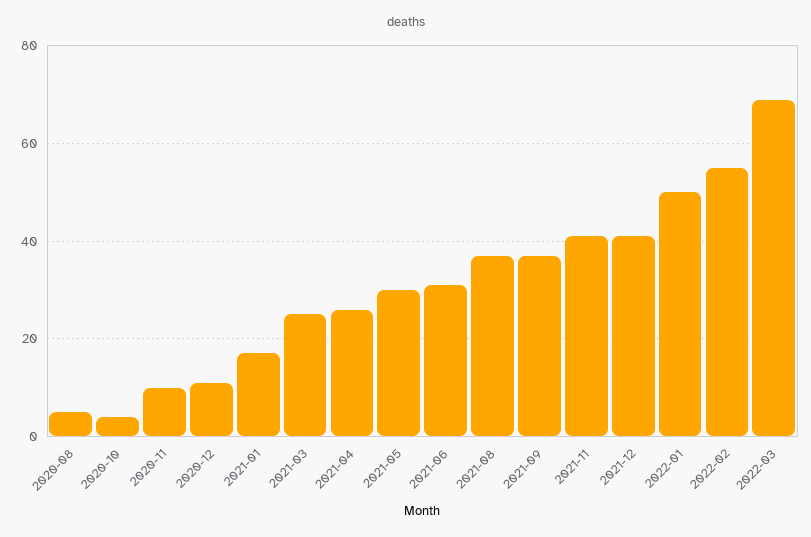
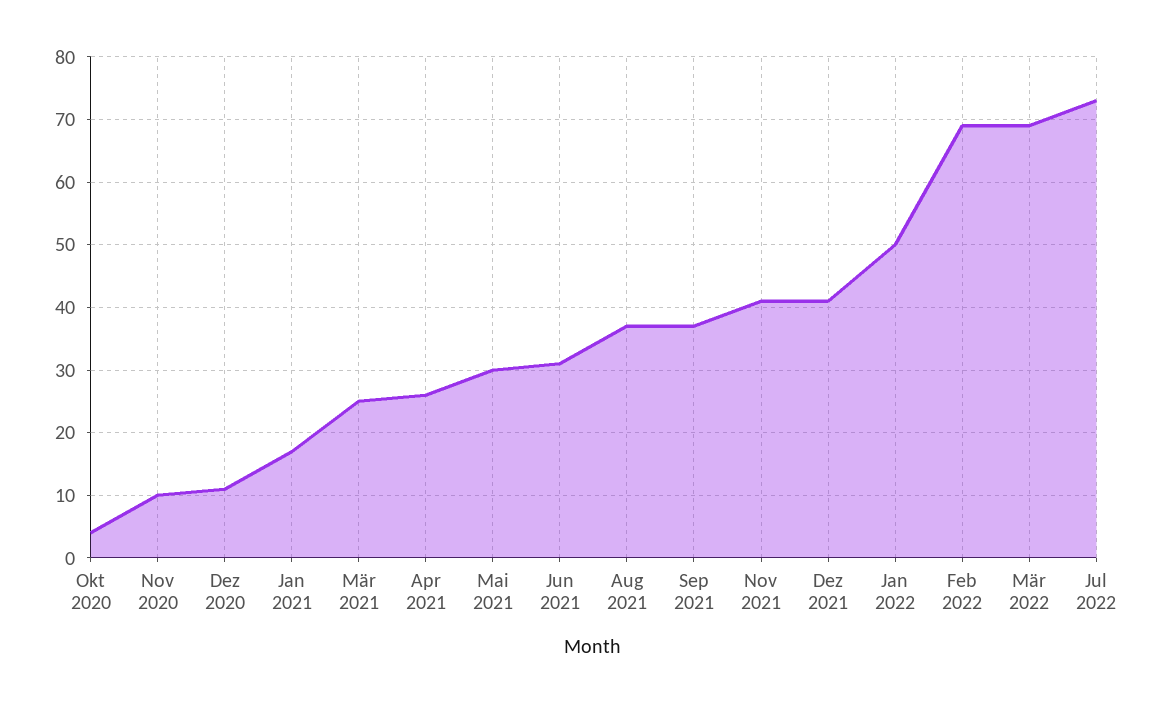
2020-08: 5 -> none
2022-02: 55 -> 69
Jul 2022: none -> 73

